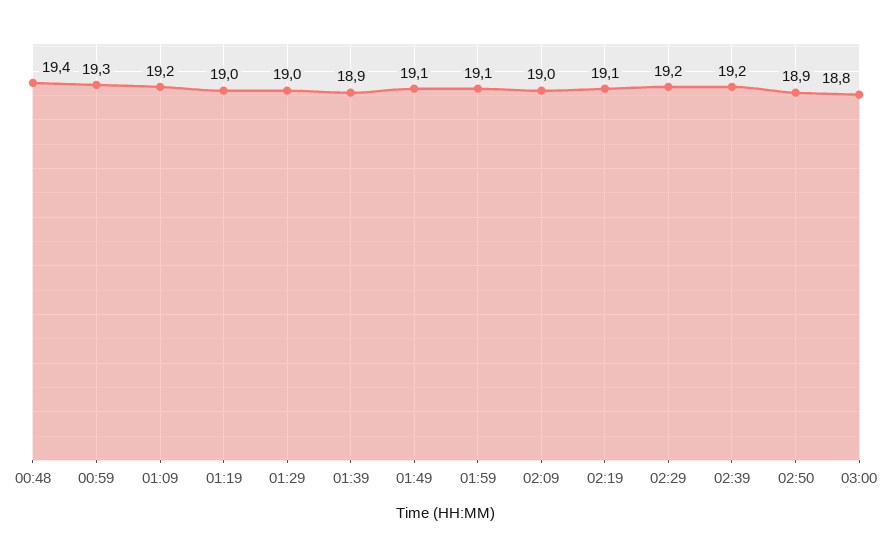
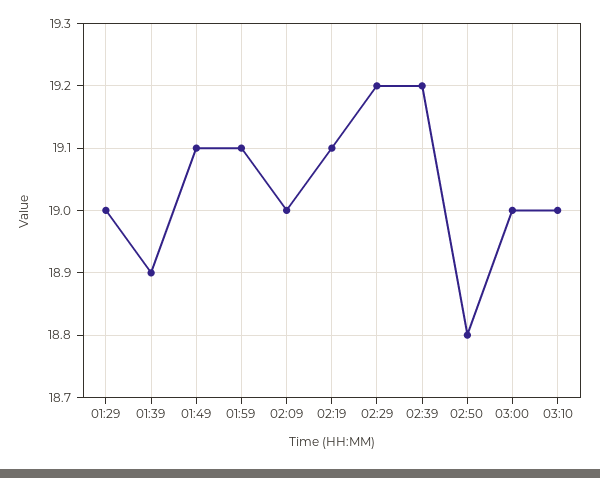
00:48: 19.4 -> none
00:59: 19.3 -> none
01:09: 19.2 -> none
01:19: 19 -> none
02:50: 18.9 -> 18.8
03:00: 18.8 -> 19
03:10: none -> 19

